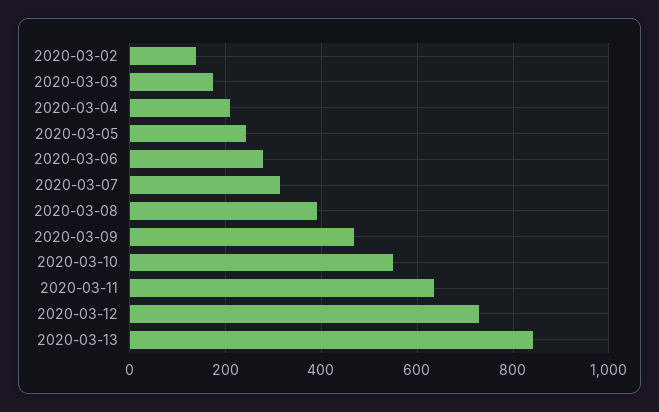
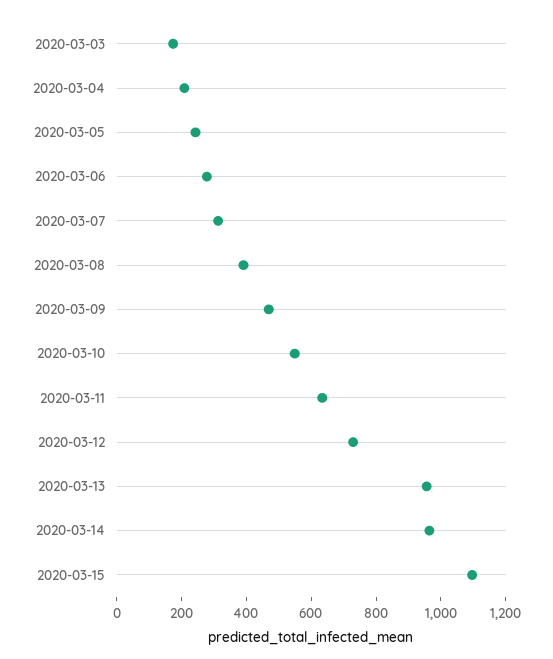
2020-03-02: 140 -> none
2020-03-13: 840 -> 950
2020-03-14: none -> 950
2020-03-15: none -> 1100

